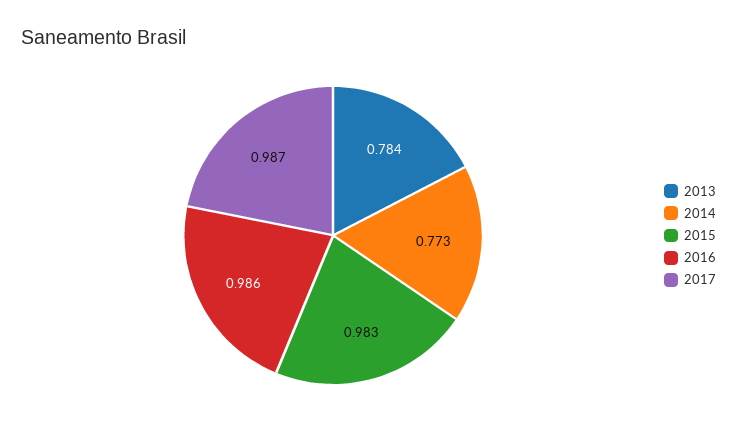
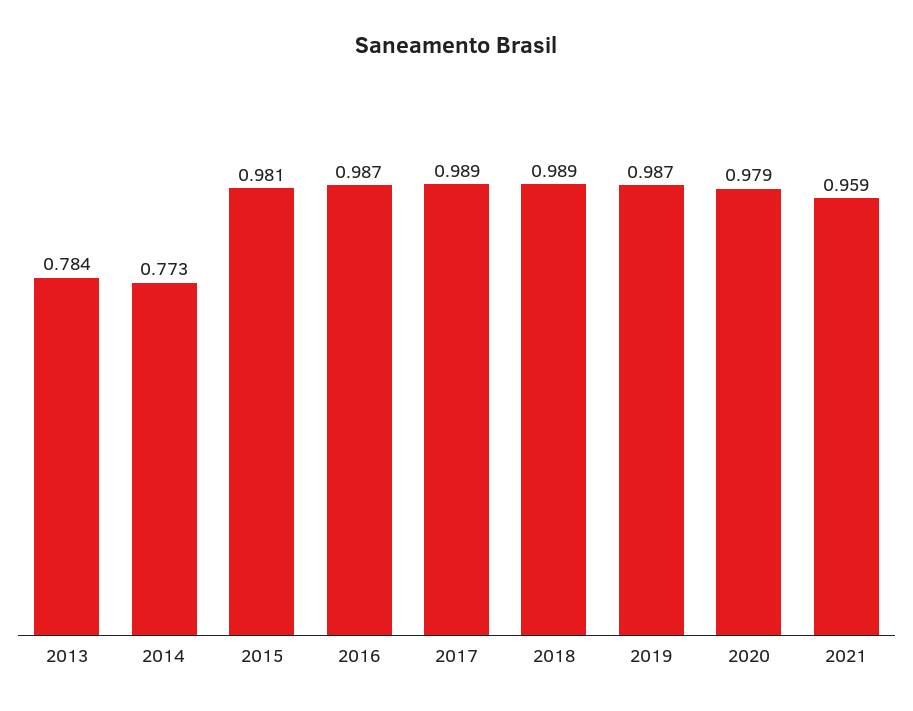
2015: 0.983 -> 0.981
2016: 0.986 -> 0.987
2017: 0.987 -> 0.989
2018: none -> 0.989
2019: none -> 0.987
2020: none -> 0.979
2021: none -> 0.959

